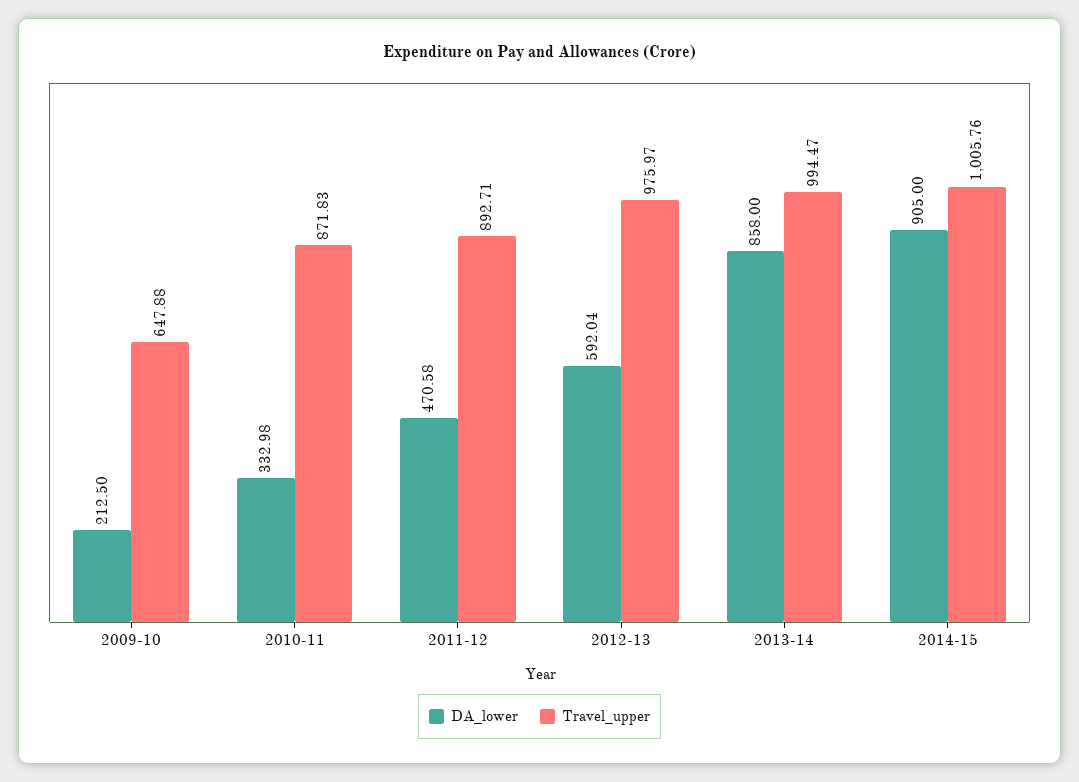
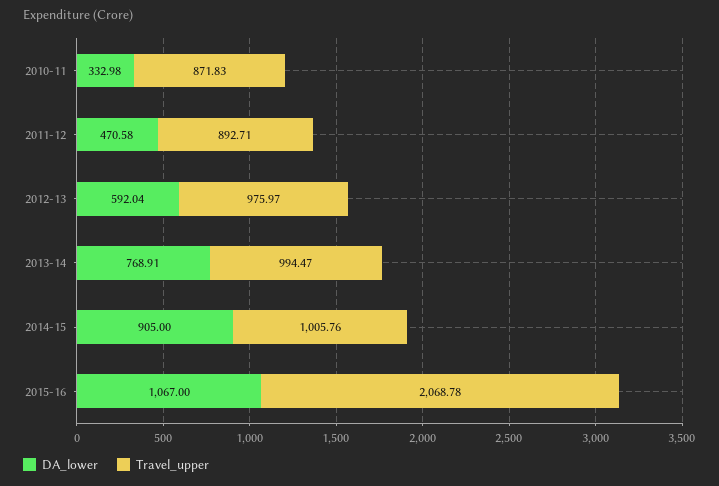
DA_lower, 2009-10: 212.5 -> none
Travel_upper, 2009-10: 647.88 -> none
DA_lower, 2013-14: 858 -> 768.91
DA_lower, 2015-16: none -> 1067
Travel_upper, 2015-16: none -> 2068.78

